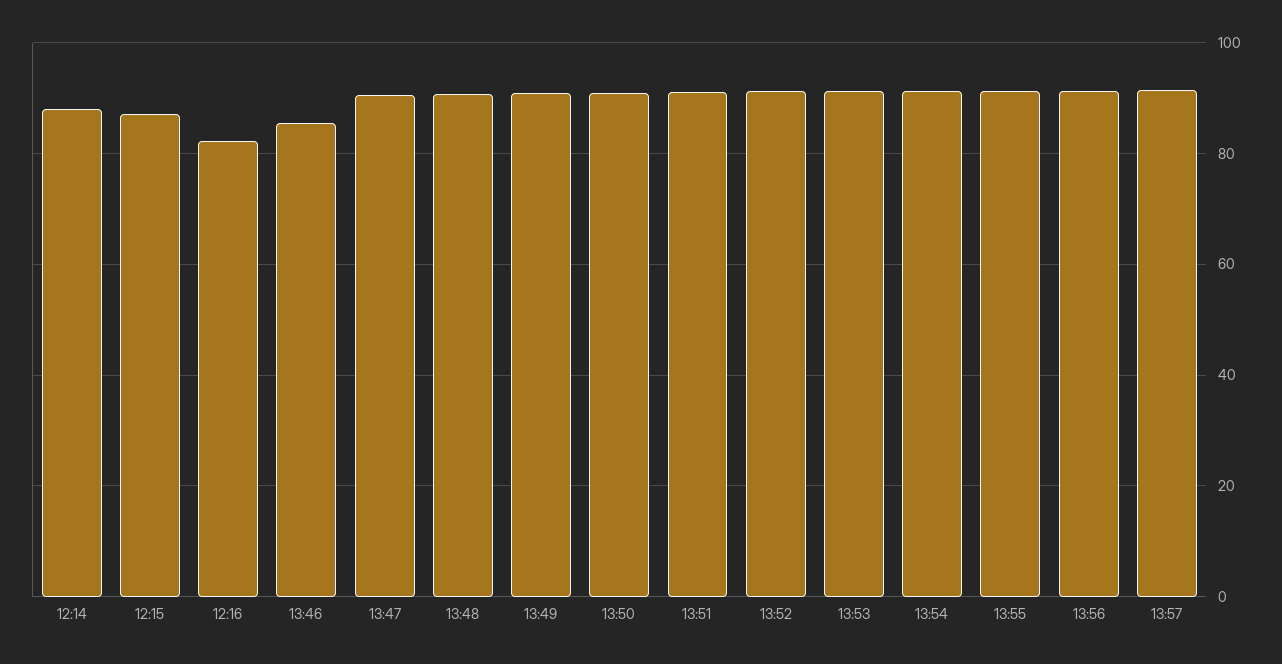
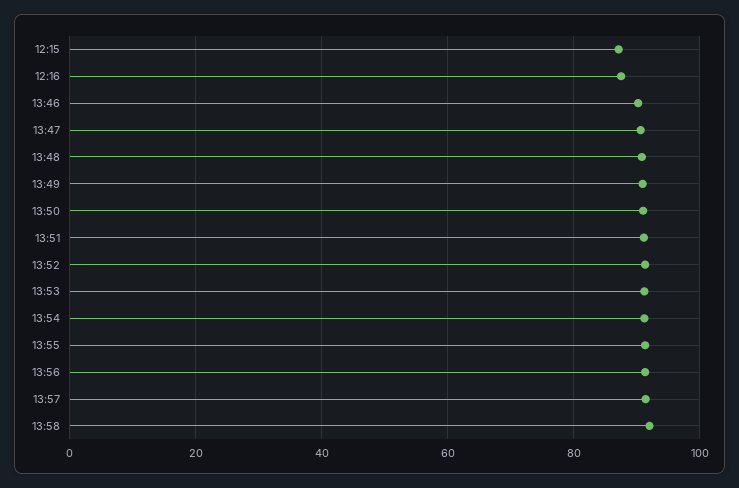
12:14: 88 -> none
12:16: 82 -> 88
13:46: 86 -> 90
13:58: none -> 92

